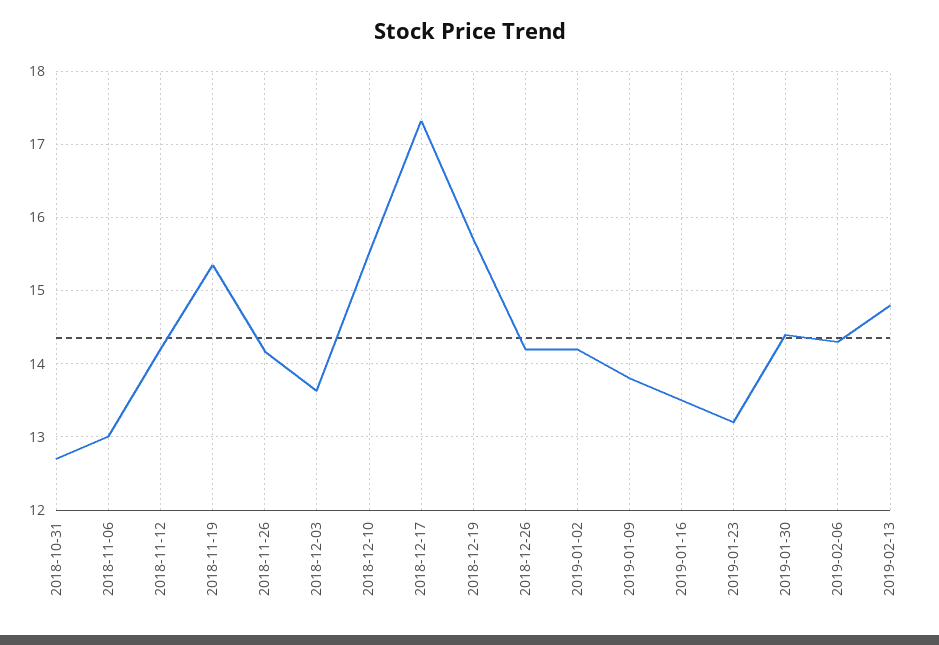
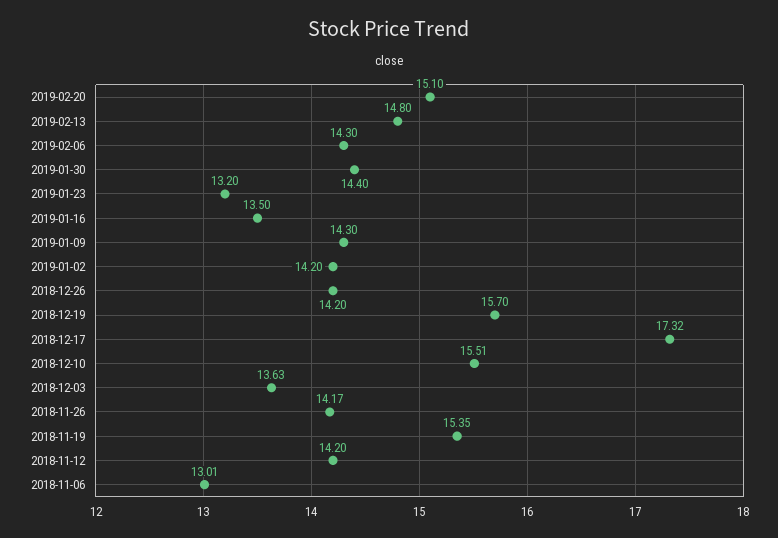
2018-10-31: 12.7 -> none
2019-01-09: 13.8 -> 14.3
2019-02-20: none -> 15.1

